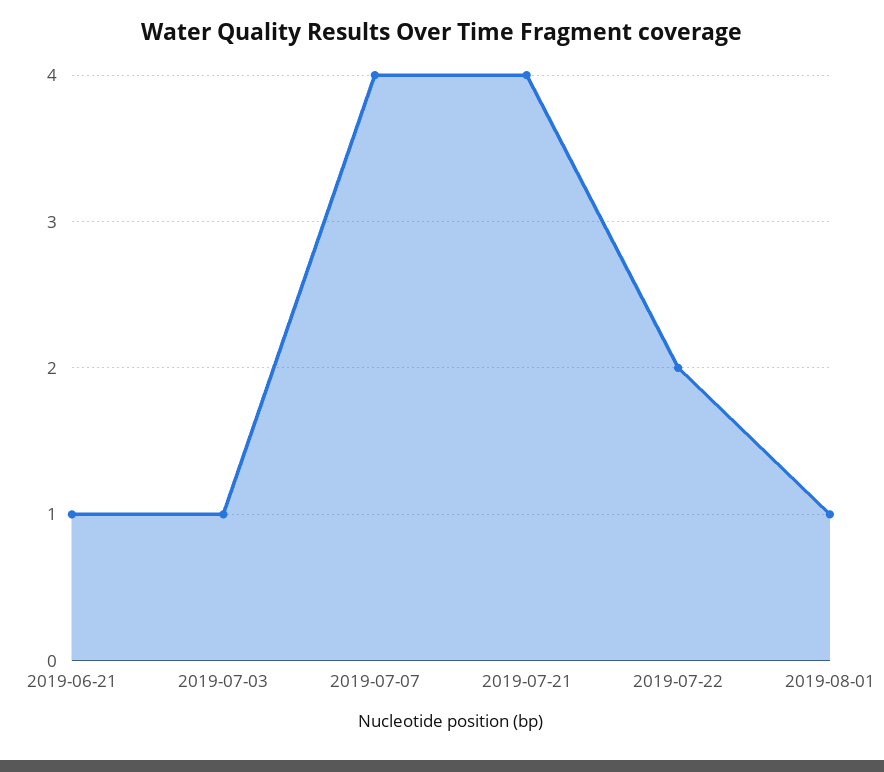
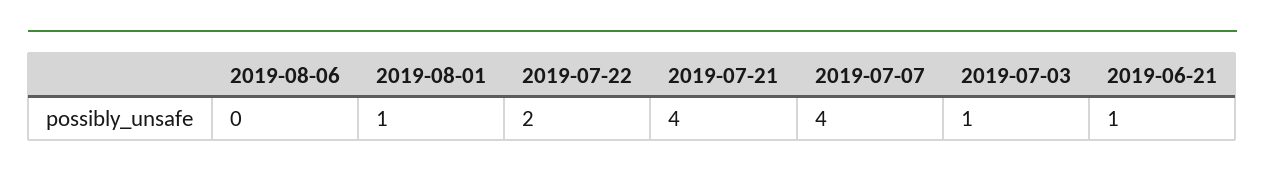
2019-08-06: none -> 0

